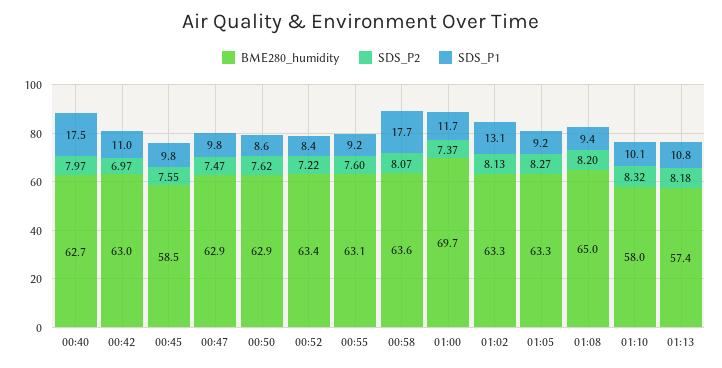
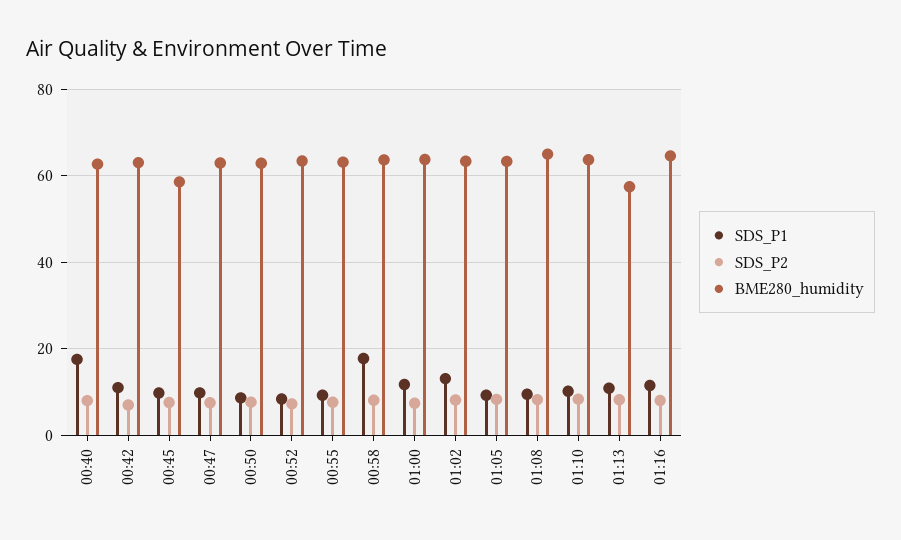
BME280_humidity, 01:00: 69.7 -> 64
BME280_humidity, 01:10: 58 -> 64
SDS_P1, 01:16: none -> 12
SDS_P2, 01:16: none -> 8
BME280_humidity, 01:16: none -> 64

